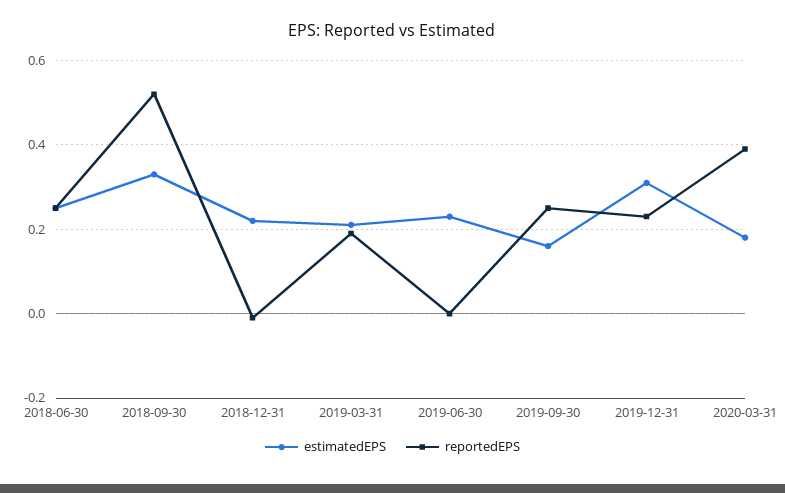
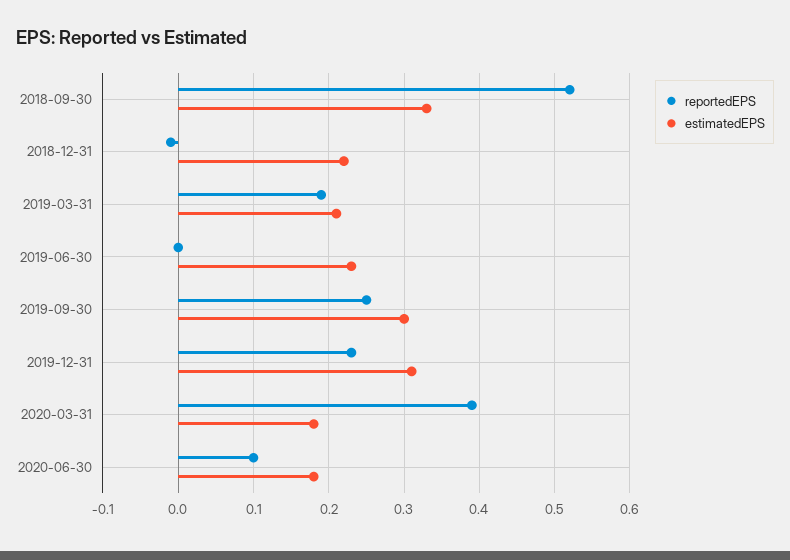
estimatedEPS, 2018-06-30: 0.25 -> none
reportedEPS, 2018-06-30: 0.25 -> none
estimatedEPS, 2019-09-30: 0.15 -> 0.3
reportedEPS, 2020-06-30: none -> 0.1
estimatedEPS, 2020-06-30: none -> 0.18

